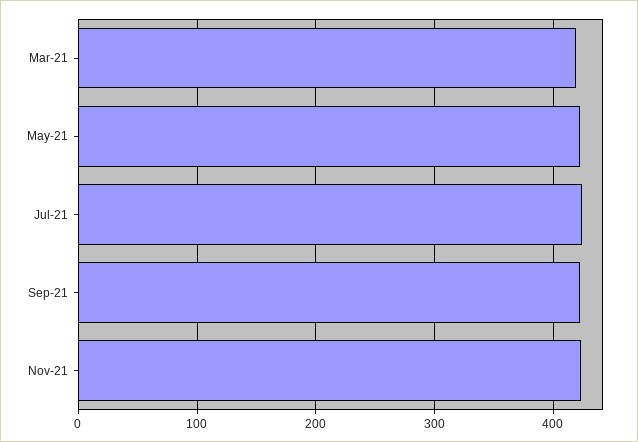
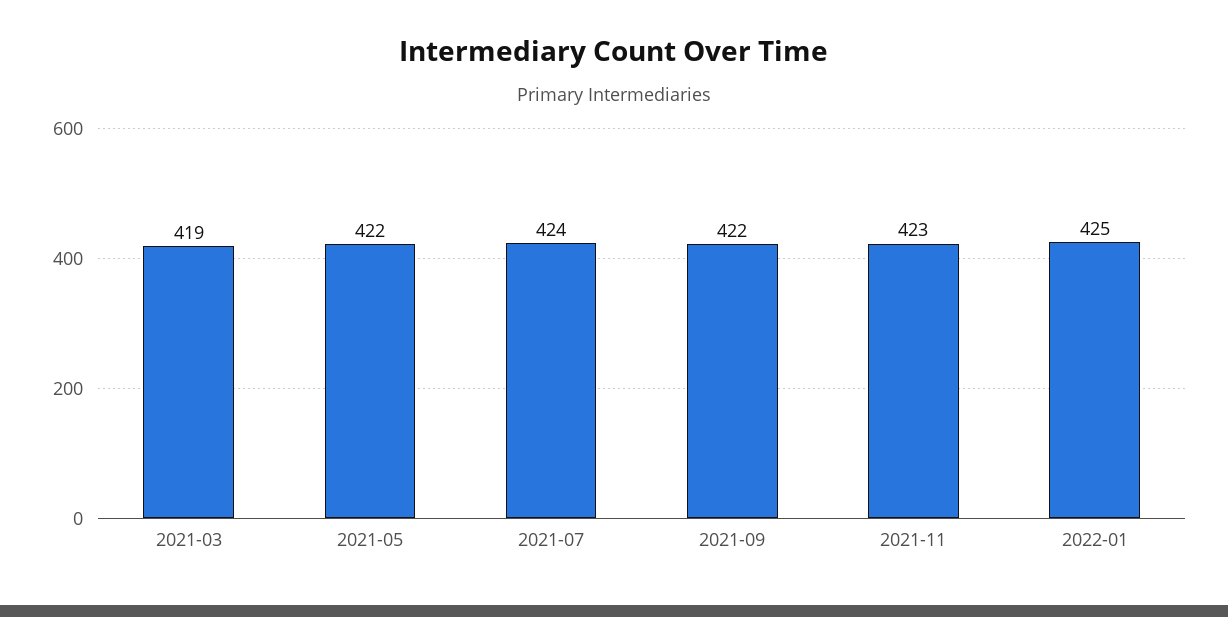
2022-01: none -> 425

